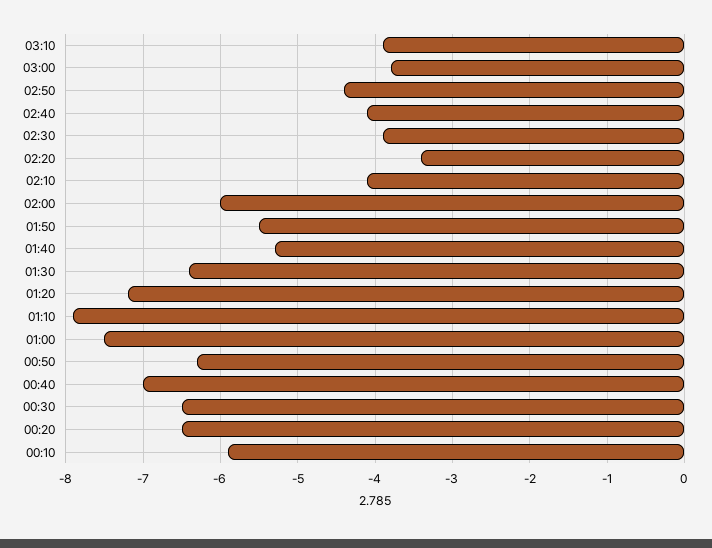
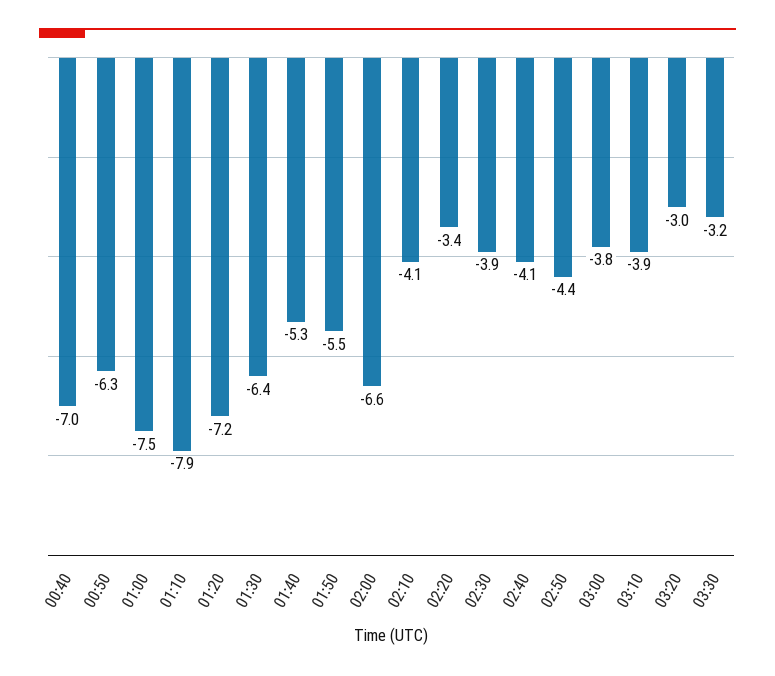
02:00: -6 -> -6.6
00:30: -6.5 -> none
00:20: -6.5 -> none
00:10: -5.9 -> none
03:20: none -> -3
03:30: none -> -3.2

